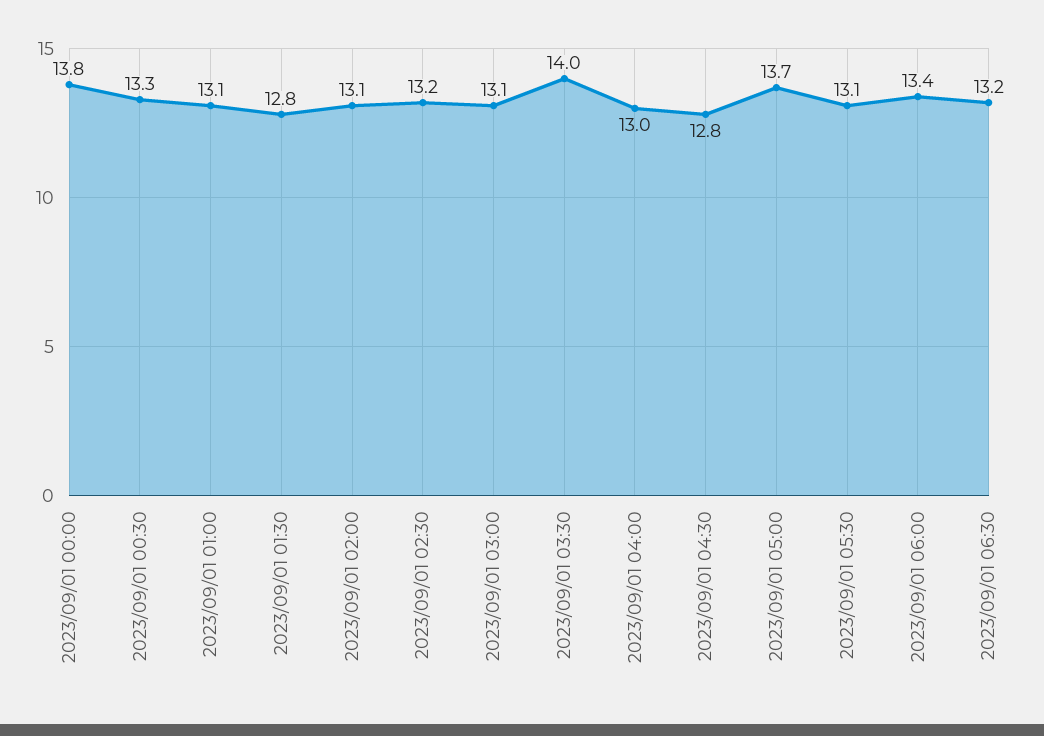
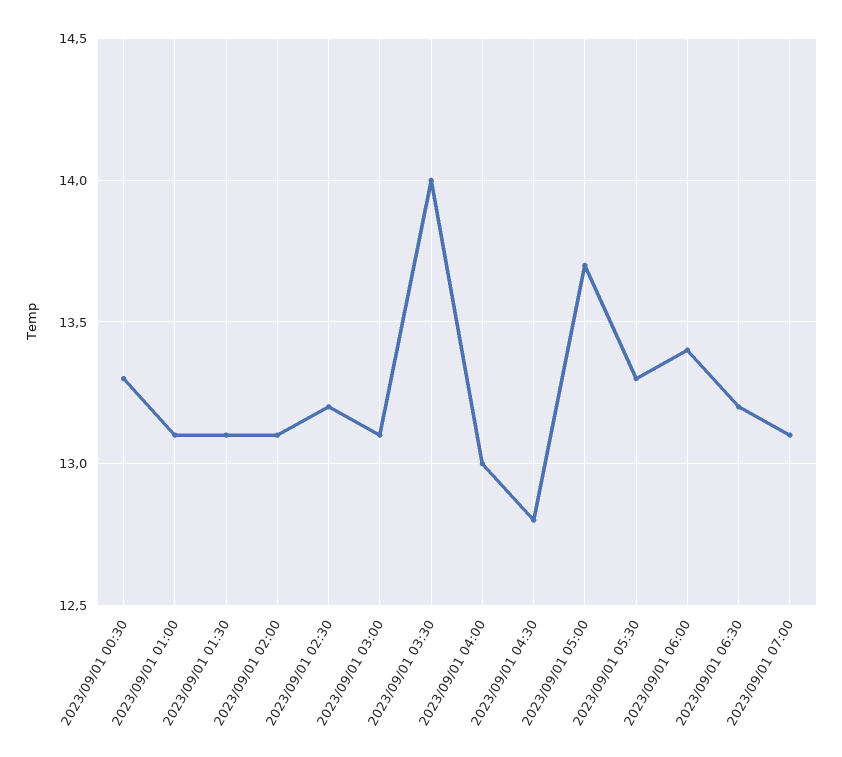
2023/09/01 00:00: 13.8 -> none
2023/09/01 01:30: 12.8 -> 13.1
2023/09/01 05:30: 13.1 -> 13.3
2023/09/01 07:00: none -> 13.1

